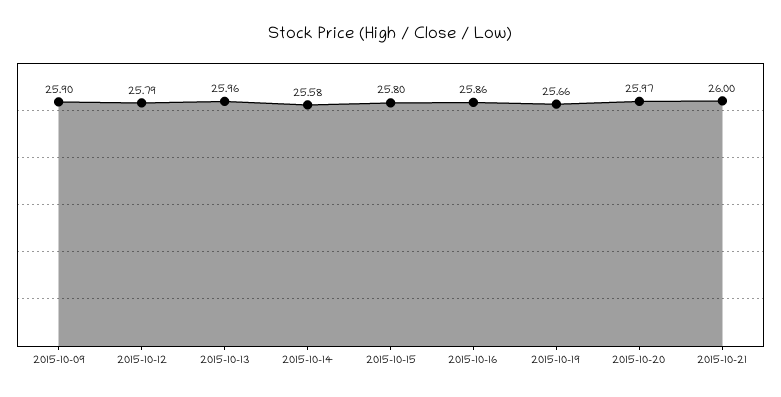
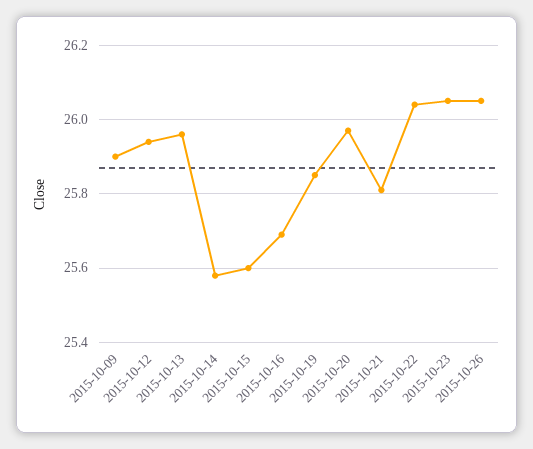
2015-10-12: 25.79 -> 25.95
2015-10-15: 25.8 -> 25.6
2015-10-16: 25.86 -> 25.7
2015-10-19: 25.66 -> 25.85
2015-10-21: 26 -> 25.8
2015-10-22: none -> 26.05
2015-10-23: none -> 26.05
2015-10-26: none -> 26.05

